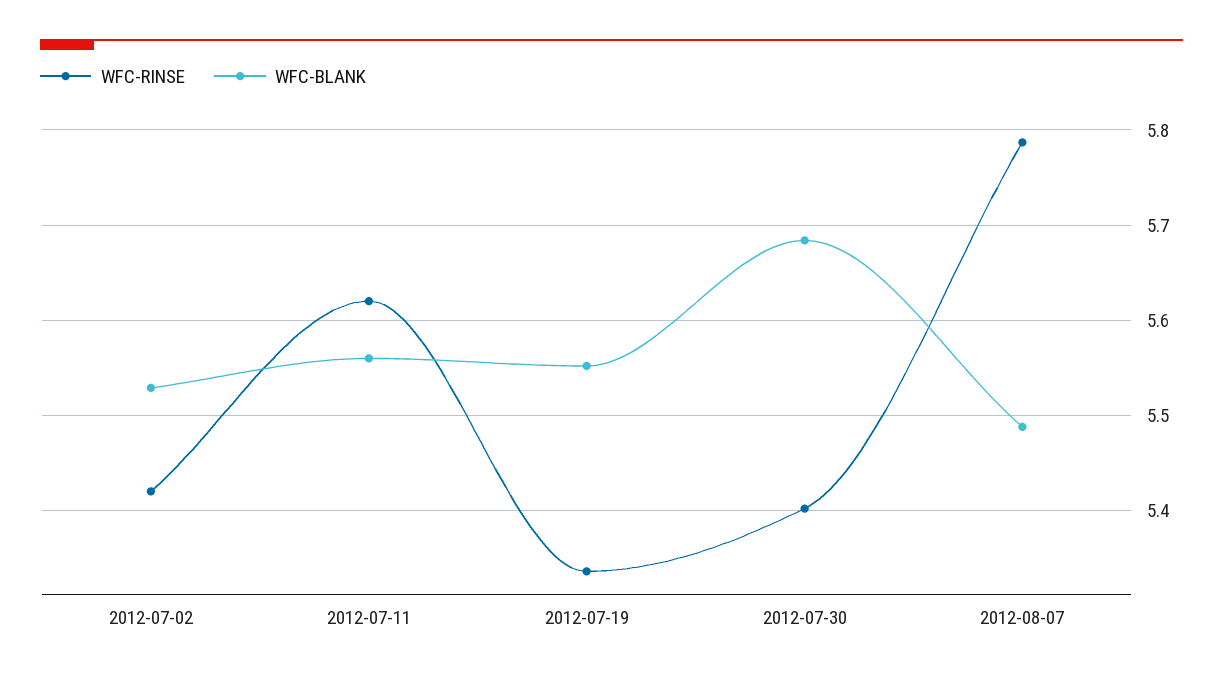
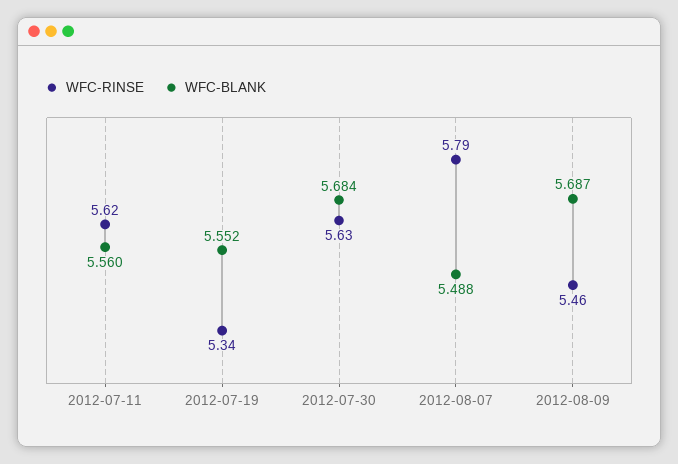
WFC-RINSE, 2012-07-02: 5.42 -> none
WFC-BLANK, 2012-07-02: 5.53 -> none
WFC-RINSE, 2012-07-30: 5.4 -> 5.63
WFC-RINSE, 2012-08-09: none -> 5.46
WFC-BLANK, 2012-08-09: none -> 5.687

